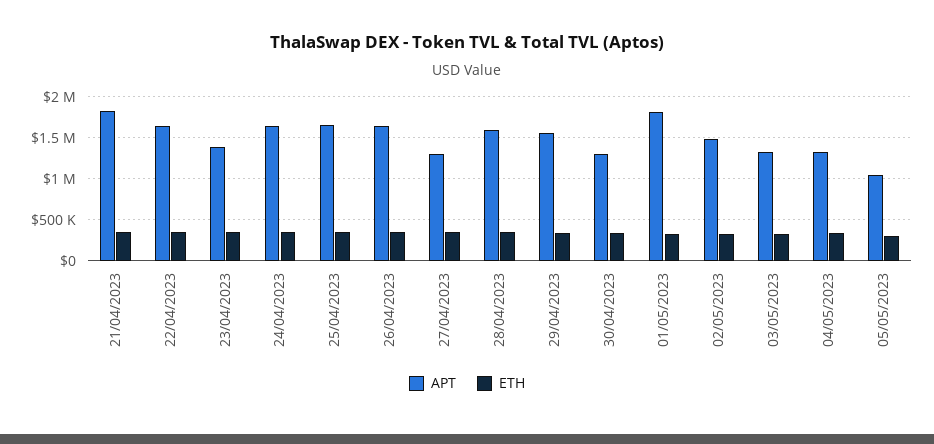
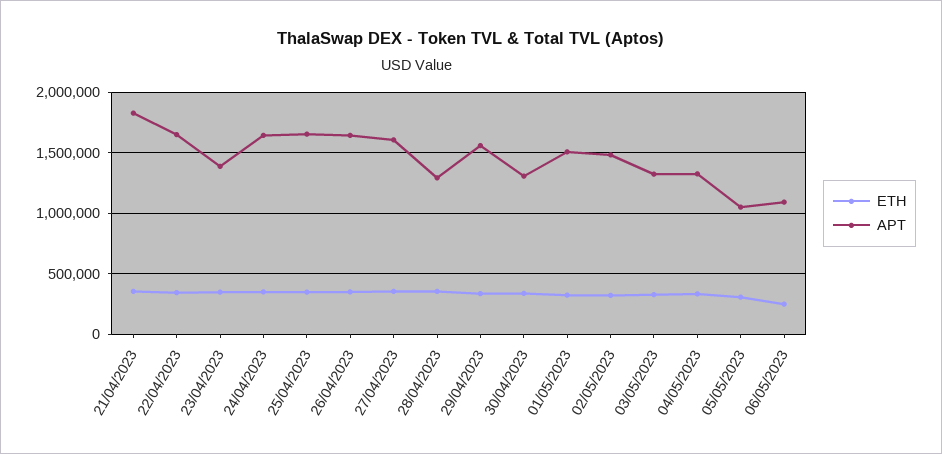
APT, 27/04/2023: 1300000 -> 1600000
APT, 28/04/2023: 1600000 -> 1300000
APT, 01/05/2023: 1800000 -> 1500000
ETH, 06/05/2023: none -> 250000
APT, 06/05/2023: none -> 1100000

